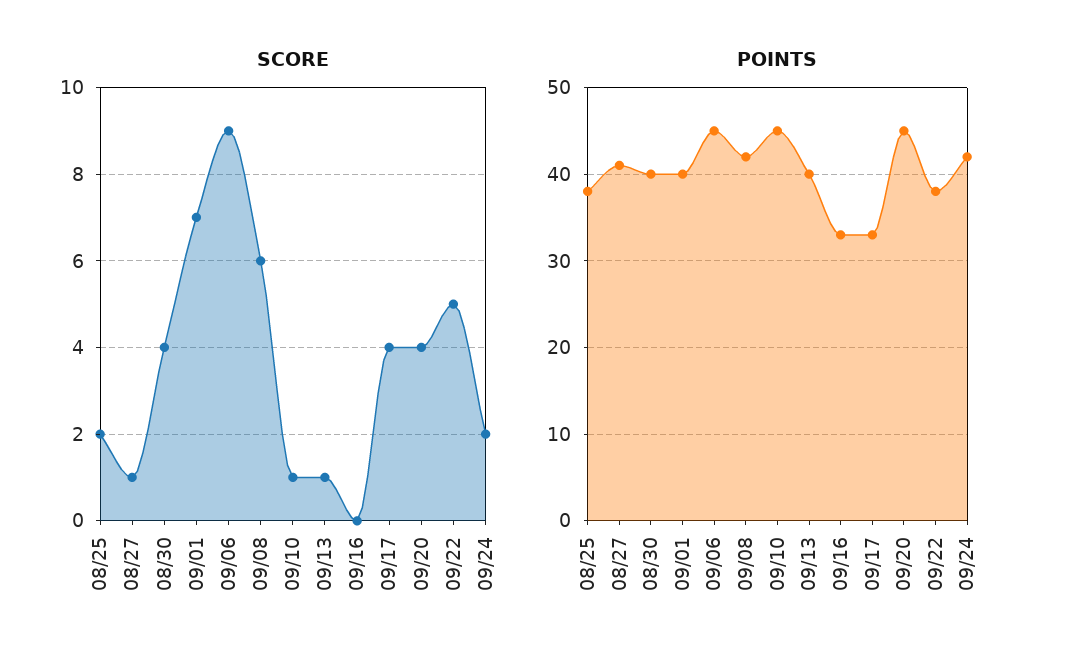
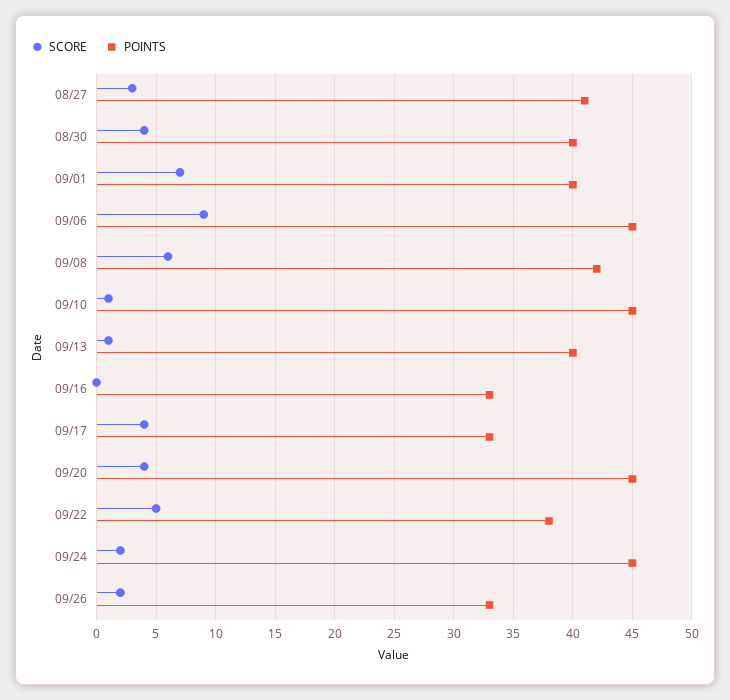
SCORE, 08/25: 2 -> none
SCORE, 08/27: 1 -> 3
POINTS, 08/25: 38 -> none
POINTS, 09/24: 42 -> 45
SCORE, 09/26: none -> 2
POINTS, 09/26: none -> 33

